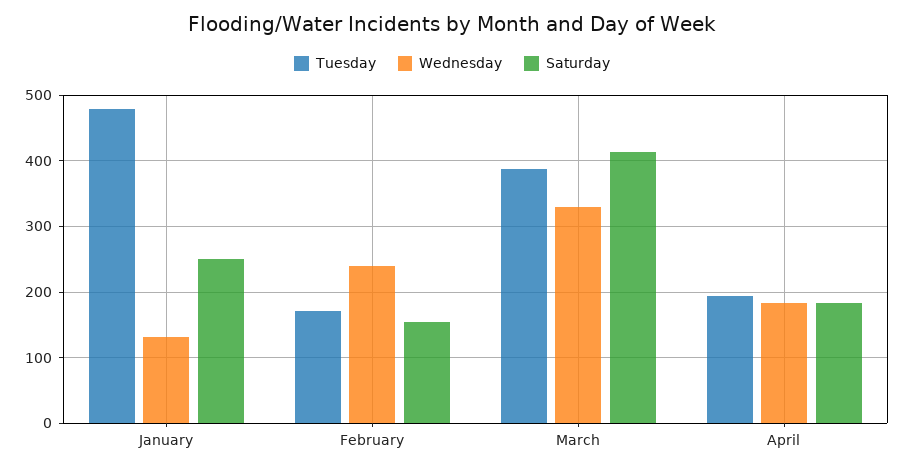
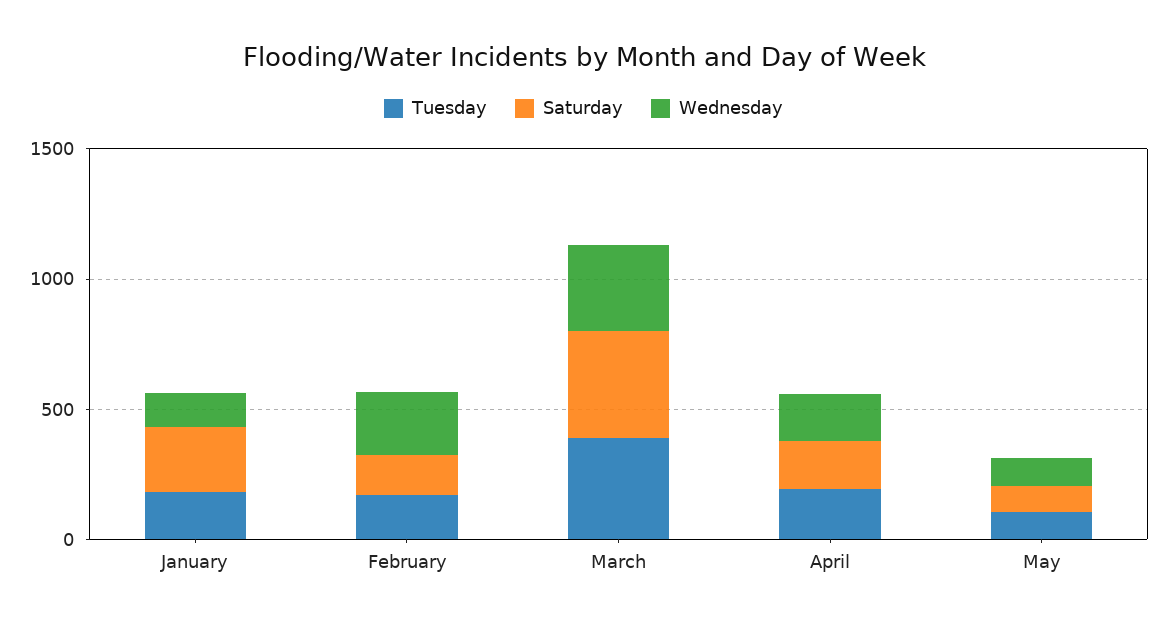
Tuesday, January: 480 -> 200
Tuesday, May: none -> 100
Saturday, May: none -> 100
Wednesday, May: none -> 100

